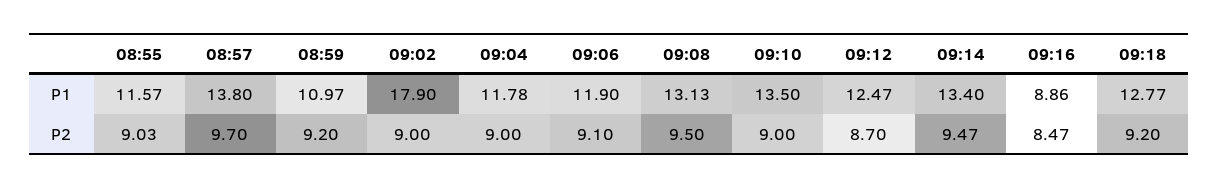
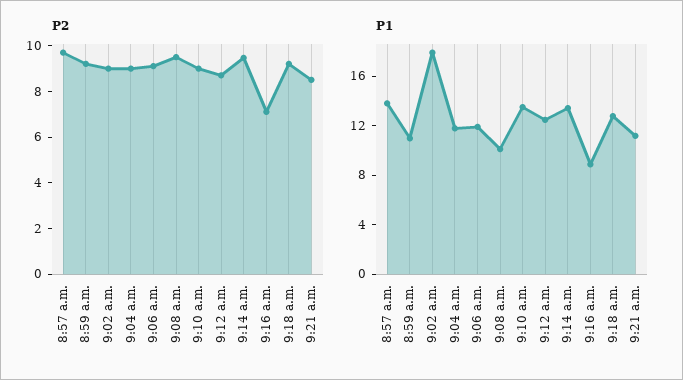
P1, 08:55: 11.57 -> none
P1, 09:08: 13.13 -> 10
P2, 08:55: 9.03 -> none
P2, 09:16: 8.47 -> 7
P2, 9:21 a.m.: none -> 8.5
P1, 9:21 a.m.: none -> 11

